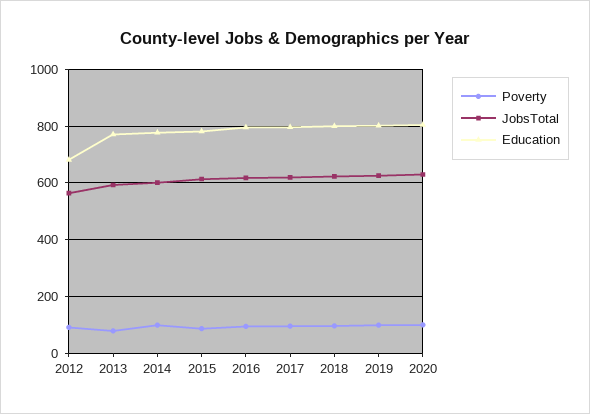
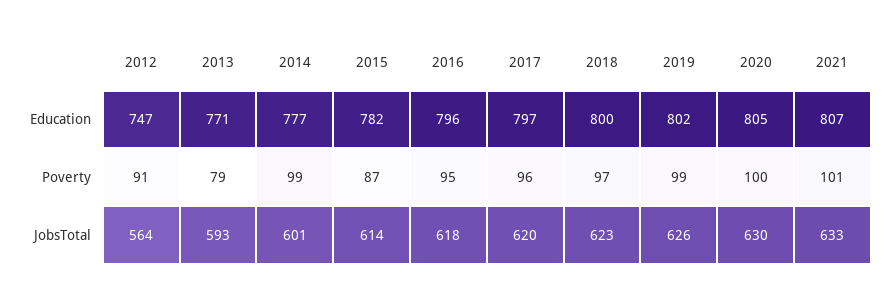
Education, 2012: 675 -> 747
Education, 2021: none -> 807
Poverty, 2021: none -> 101
JobsTotal, 2021: none -> 633

